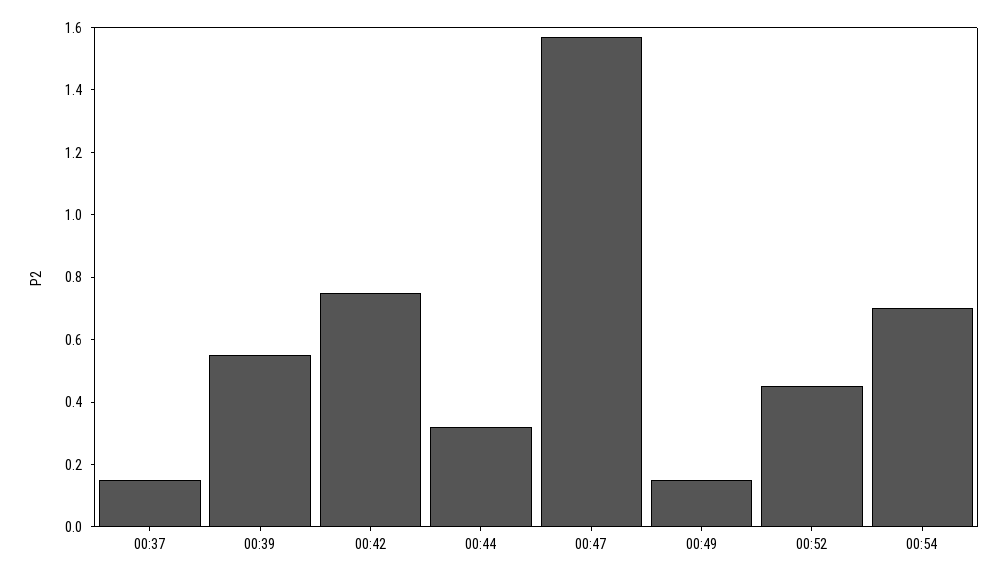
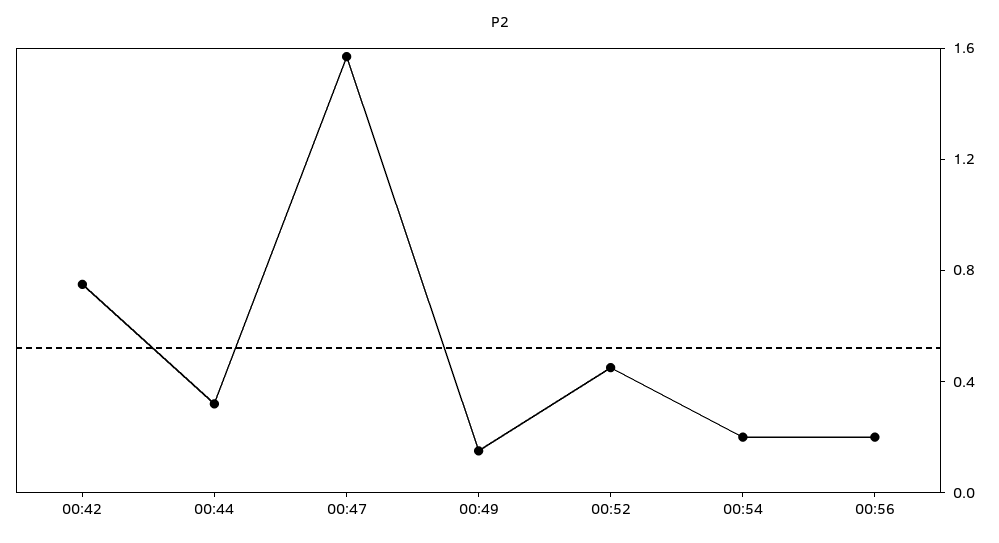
00:37: 0.15 -> none
00:39: 0.55 -> none
00:54: 0.7 -> 0.2
00:56: none -> 0.2

